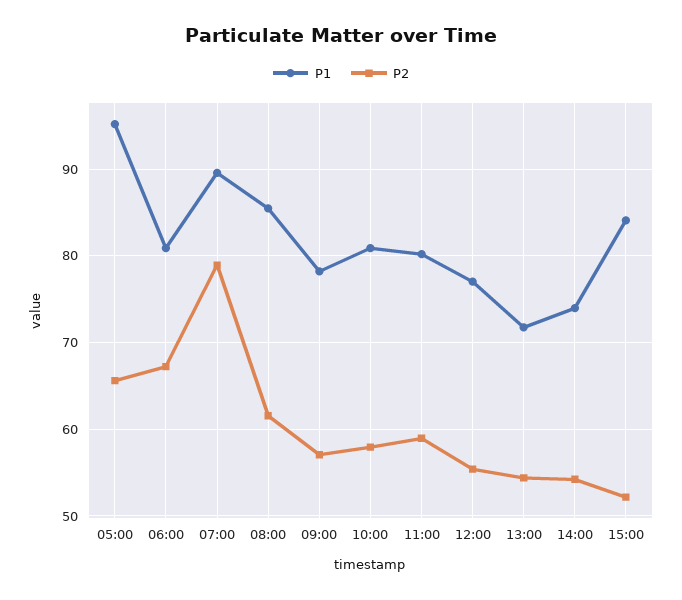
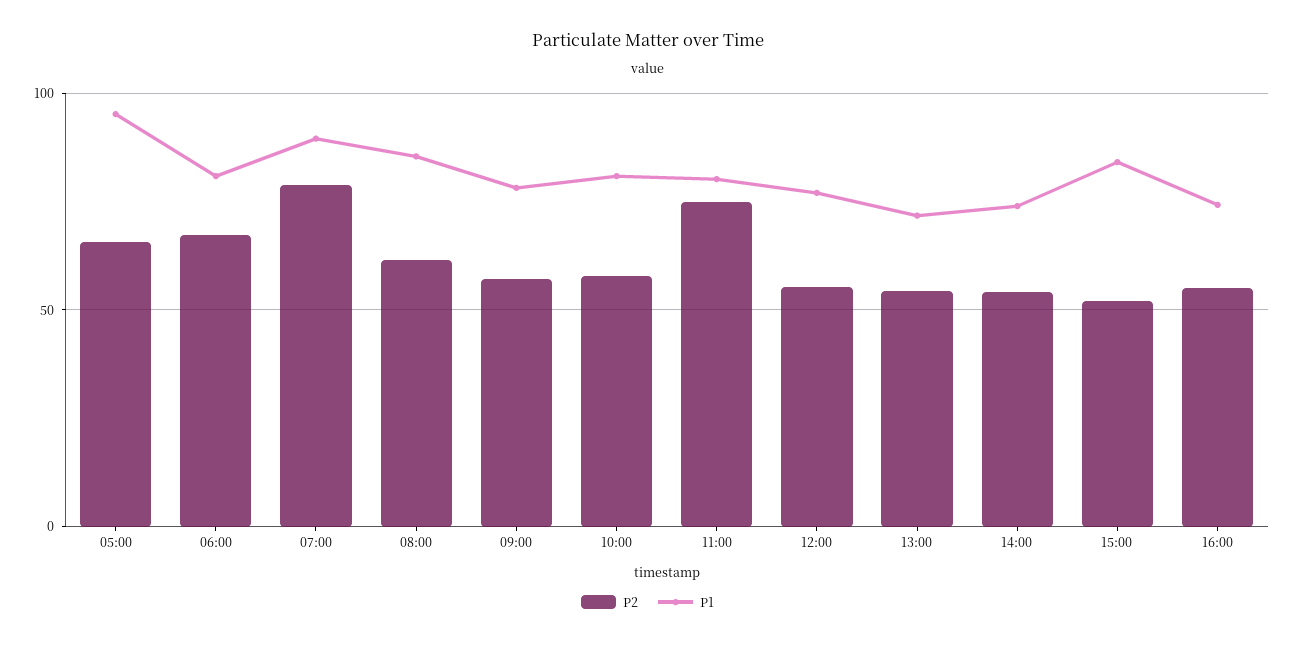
P2, 11:00: 59 -> 75
P2, 16:00: none -> 55
P1, 16:00: none -> 75

